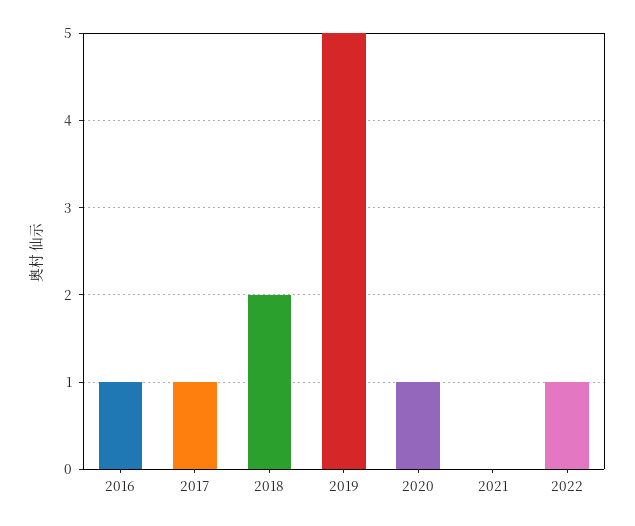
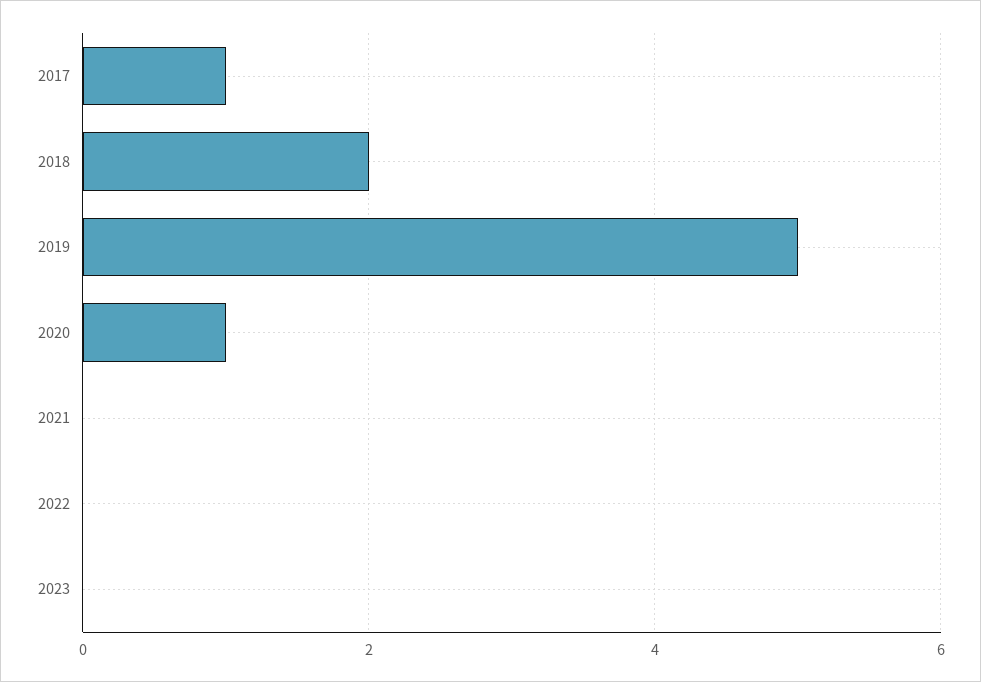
2016: 1 -> none
2022: 1 -> 0
2023: none -> 0

